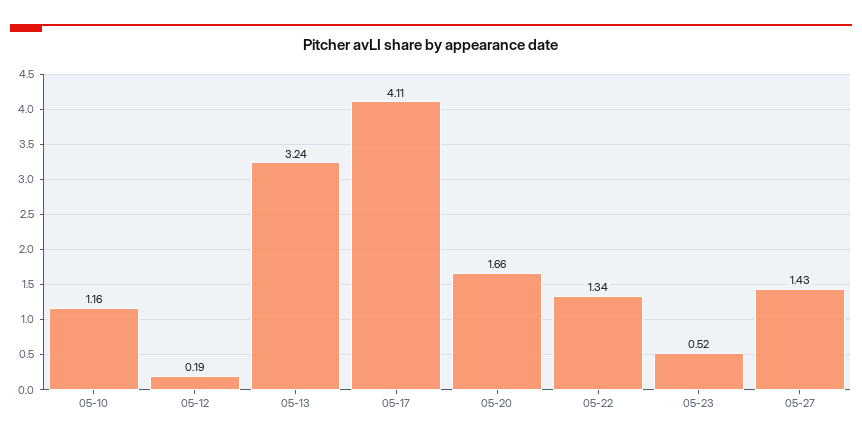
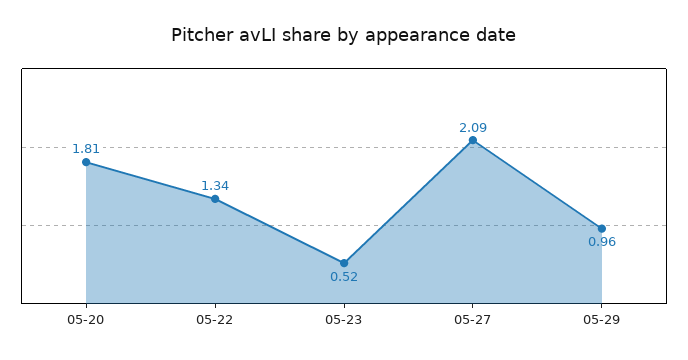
05-10: 1.16 -> none
05-12: 0.19 -> none
05-13: 3.24 -> none
05-17: 4.11 -> none
05-20: 1.66 -> 1.81
05-27: 1.43 -> 2.09
05-29: none -> 0.96

